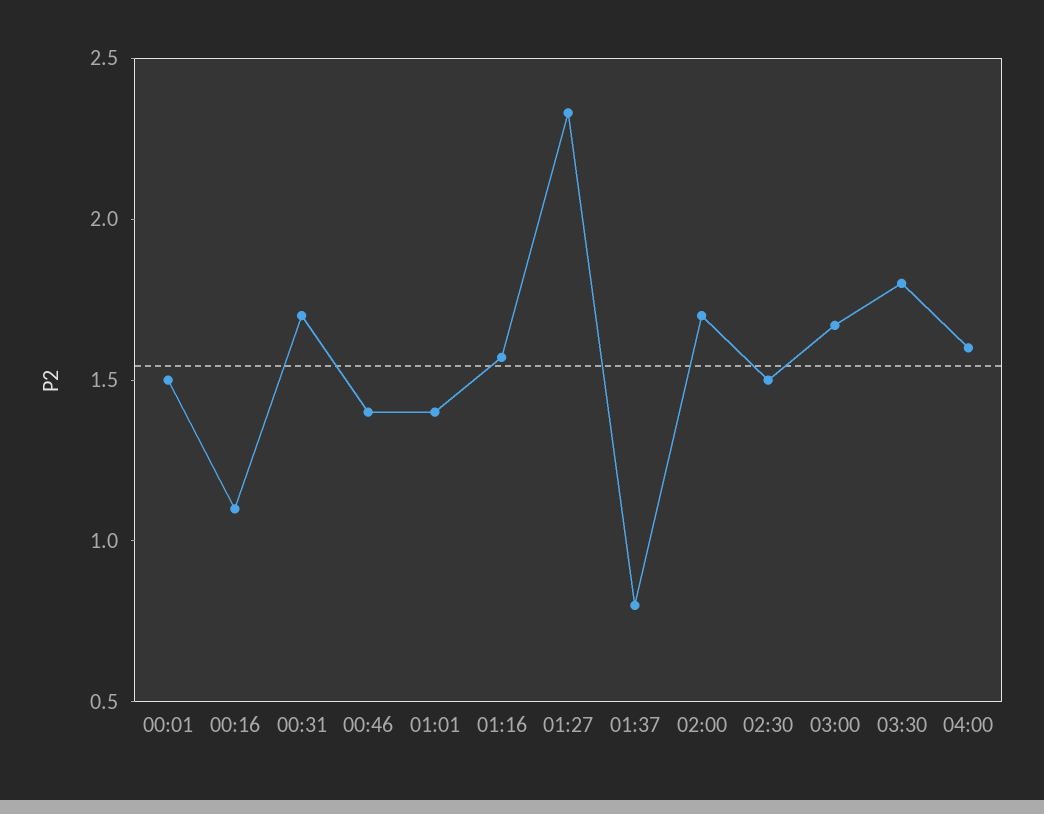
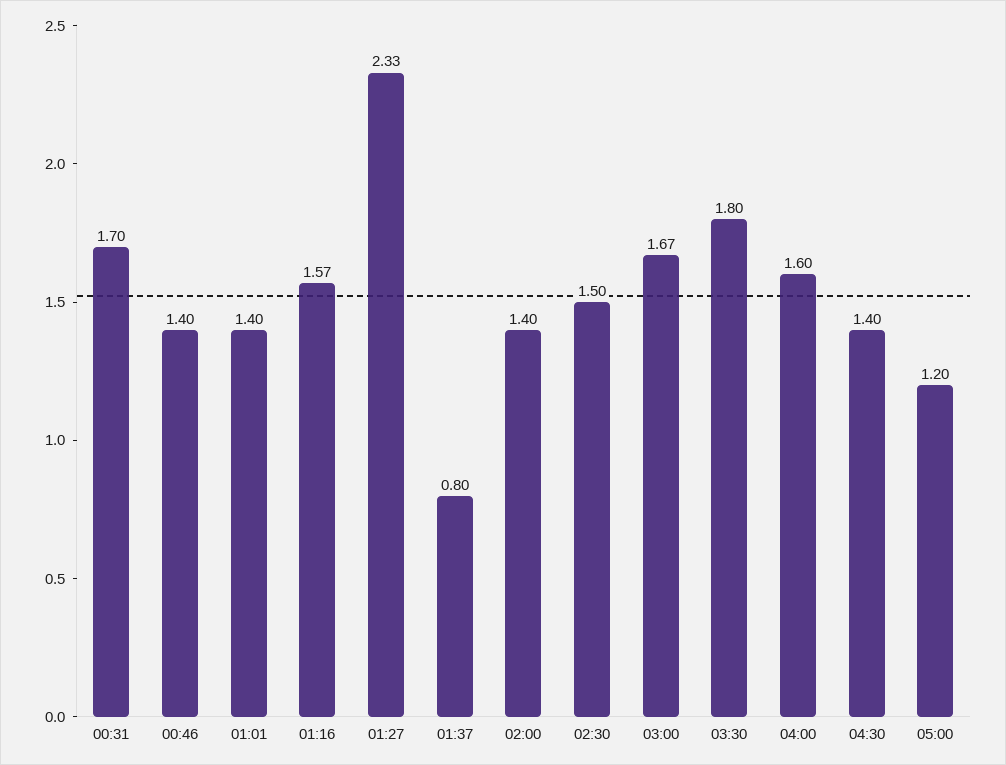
00:01: 1.5 -> none
00:16: 1.1 -> none
02:00: 1.7 -> 1.4
04:30: none -> 1.4
05:00: none -> 1.2

